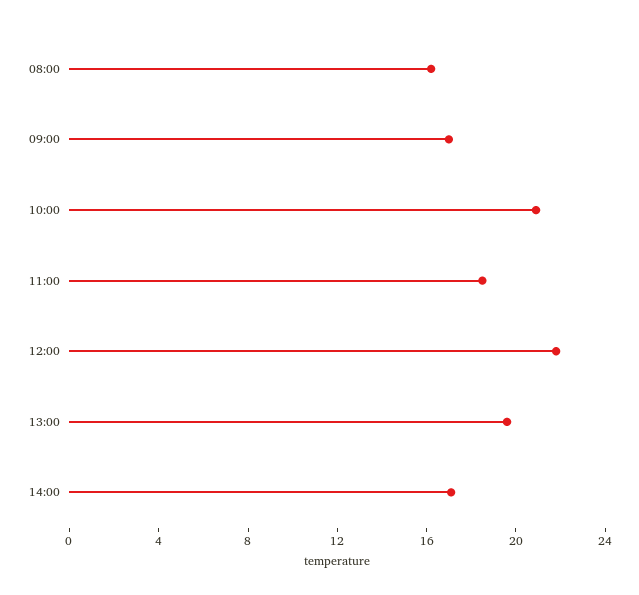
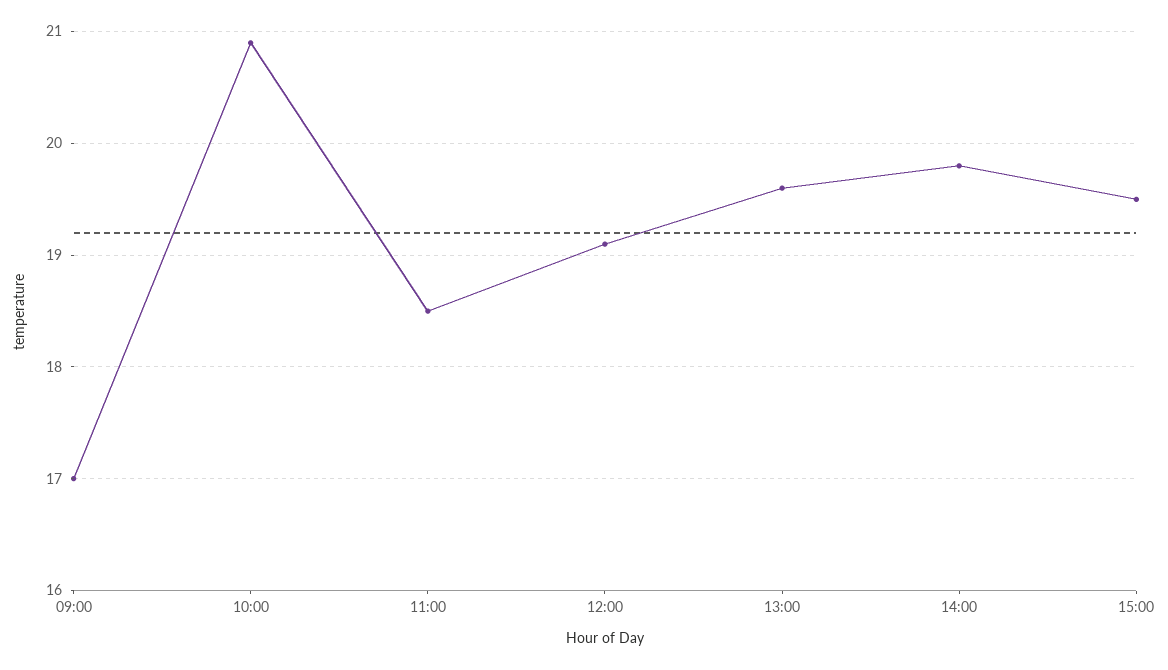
08:00: 16 -> none
12:00: 22 -> 19.1
14:00: 17 -> 19.8
15:00: none -> 19.5

